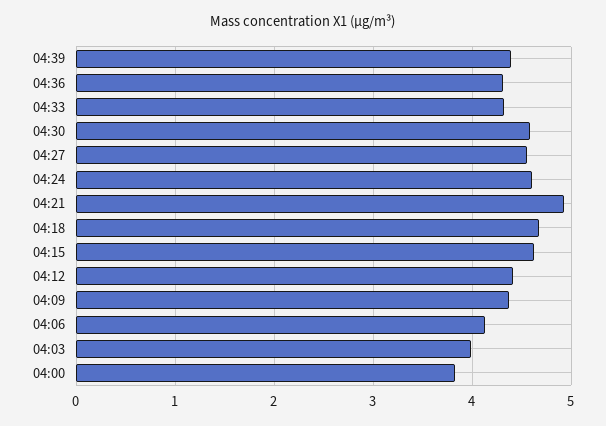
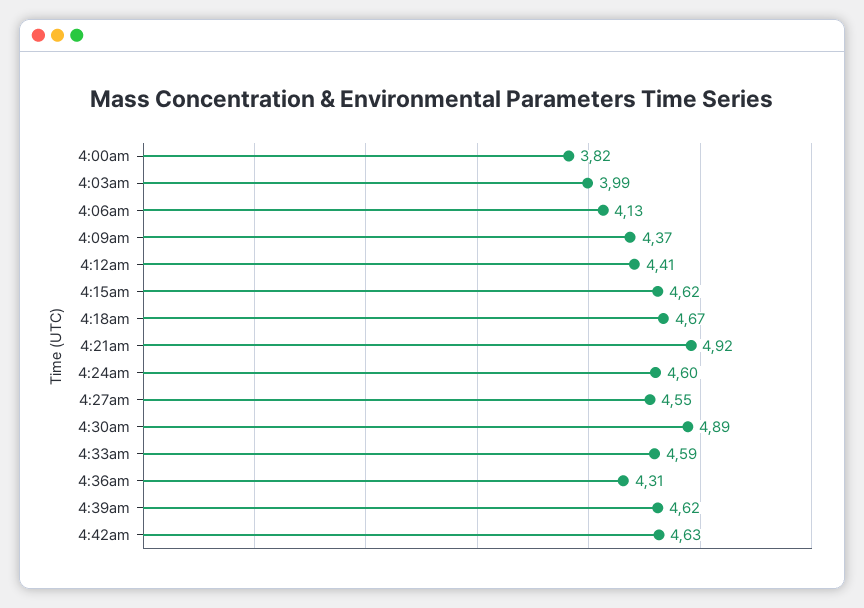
04:39: 4.4 -> 4.62
04:33: 4.3 -> 4.59
04:30: 4.6 -> 4.89
4:42am: none -> 4.63

